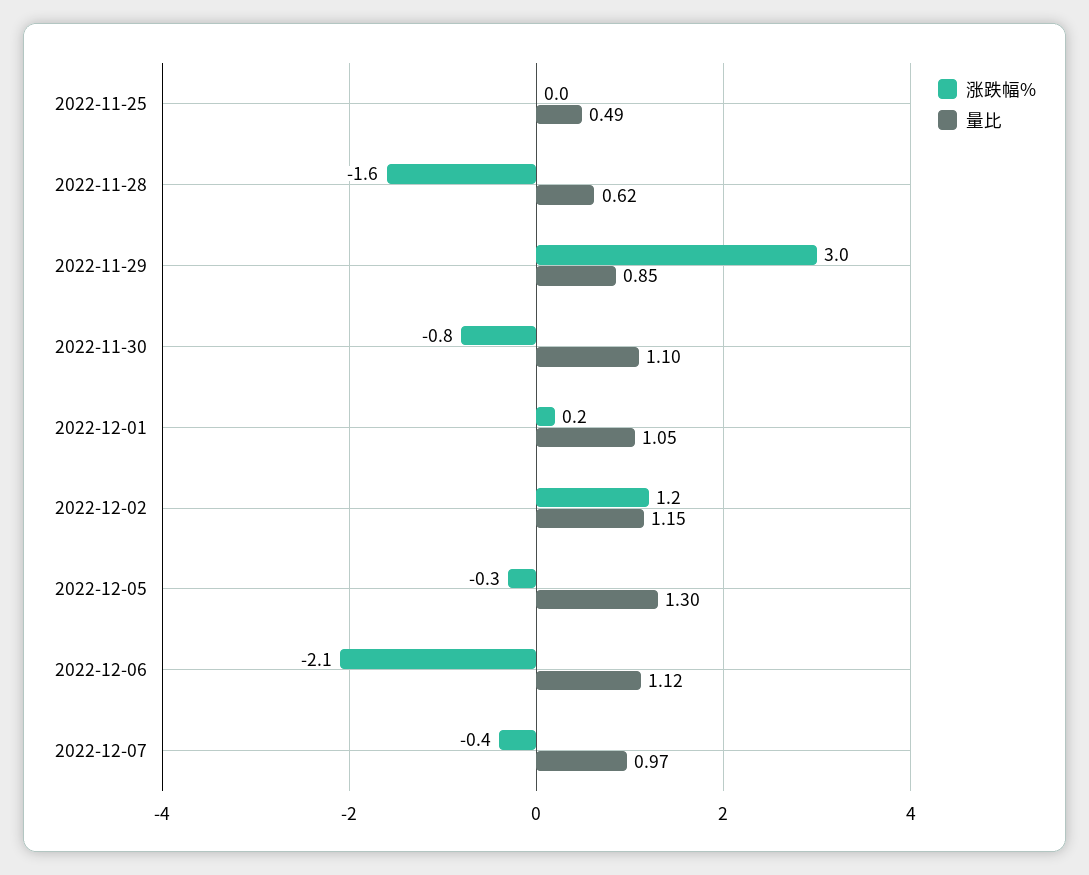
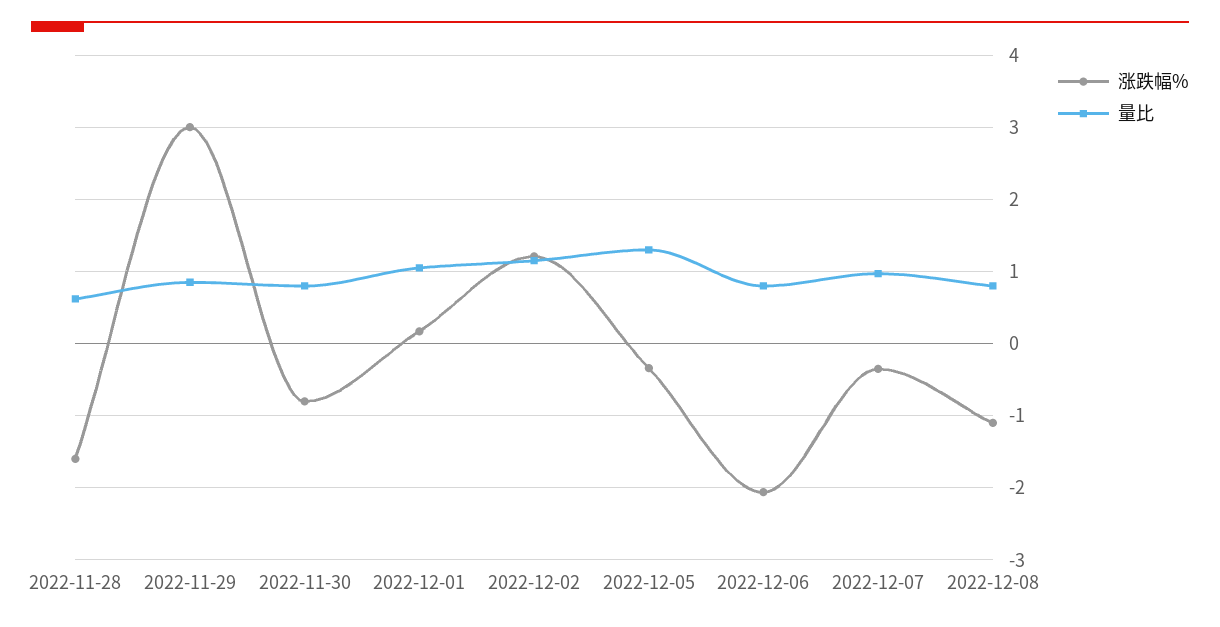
涨跌幅%, 2022-11-25: 0 -> none
量比, 2022-11-25: 0.49 -> none
量比, 2022-11-30: 1.1 -> 0.8
量比, 2022-12-06: 1.12 -> 0.8
涨跌幅%, 2022-12-08: none -> -1.1
量比, 2022-12-08: none -> 0.8

